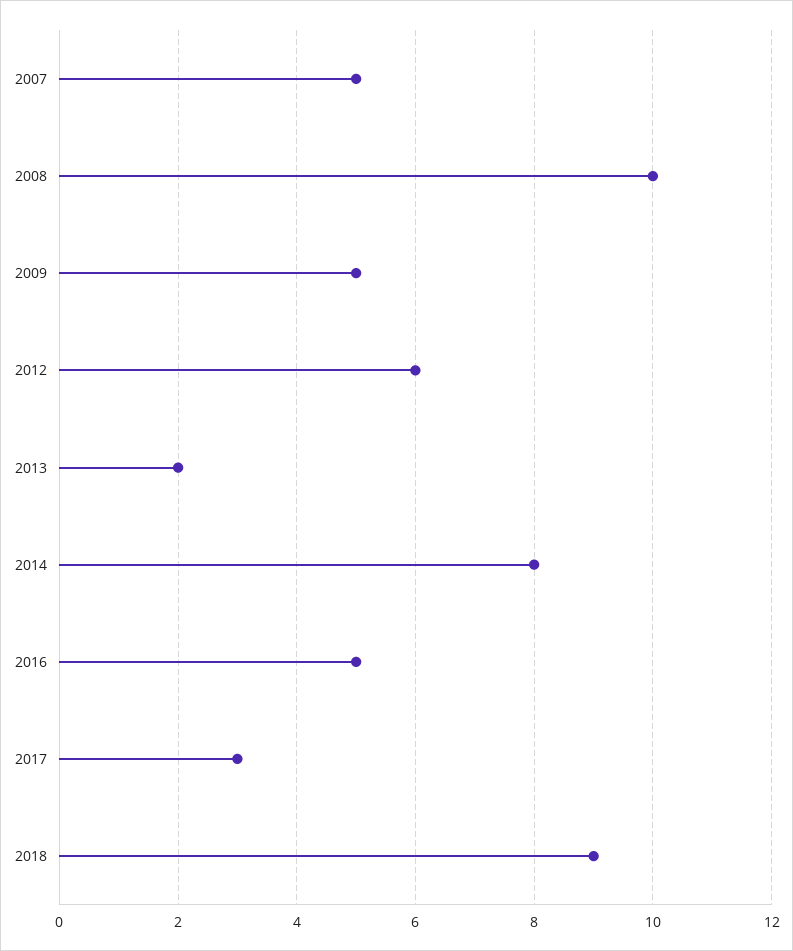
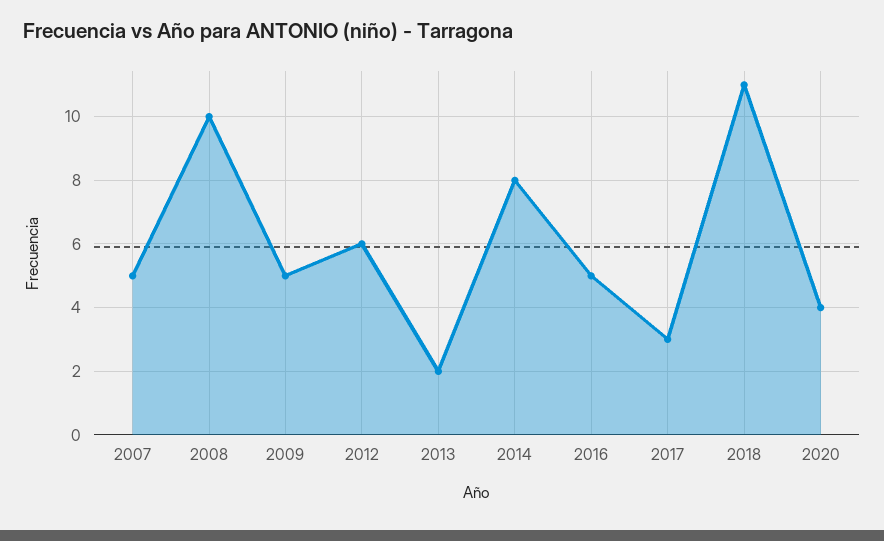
2018: 9 -> 11
2020: none -> 4

